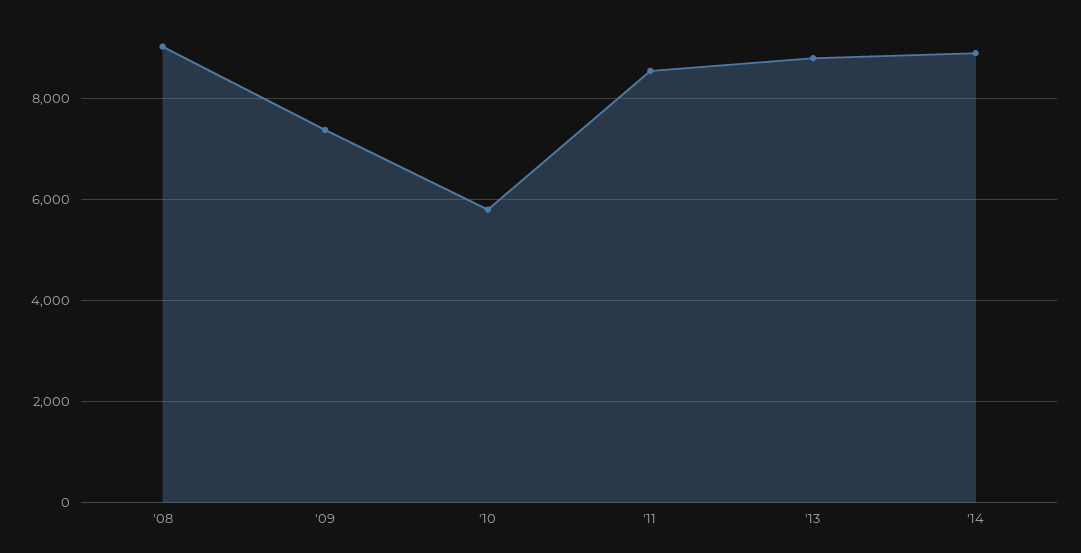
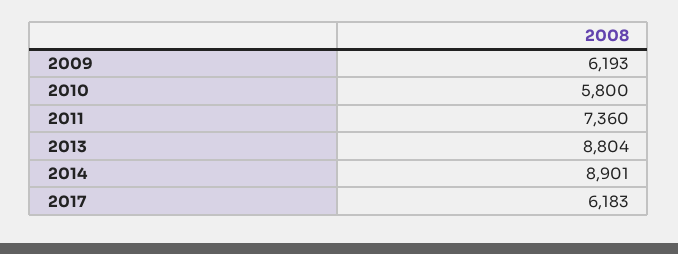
'08: 9000 -> none
'09: 7400 -> 6193
'11: 8600 -> 7360
2017: none -> 6183

